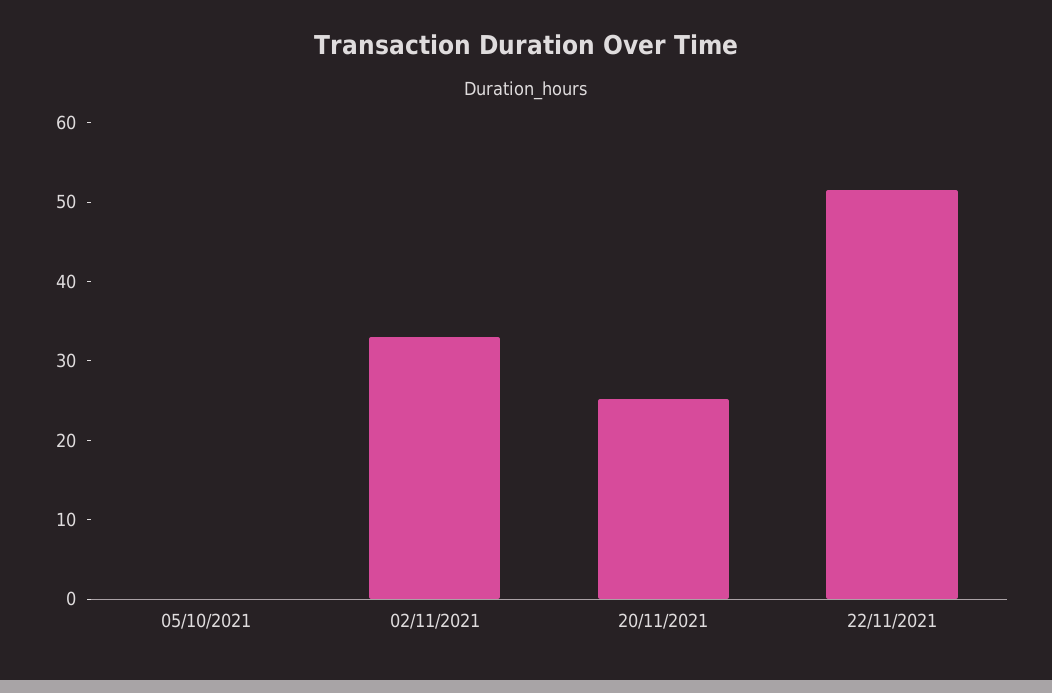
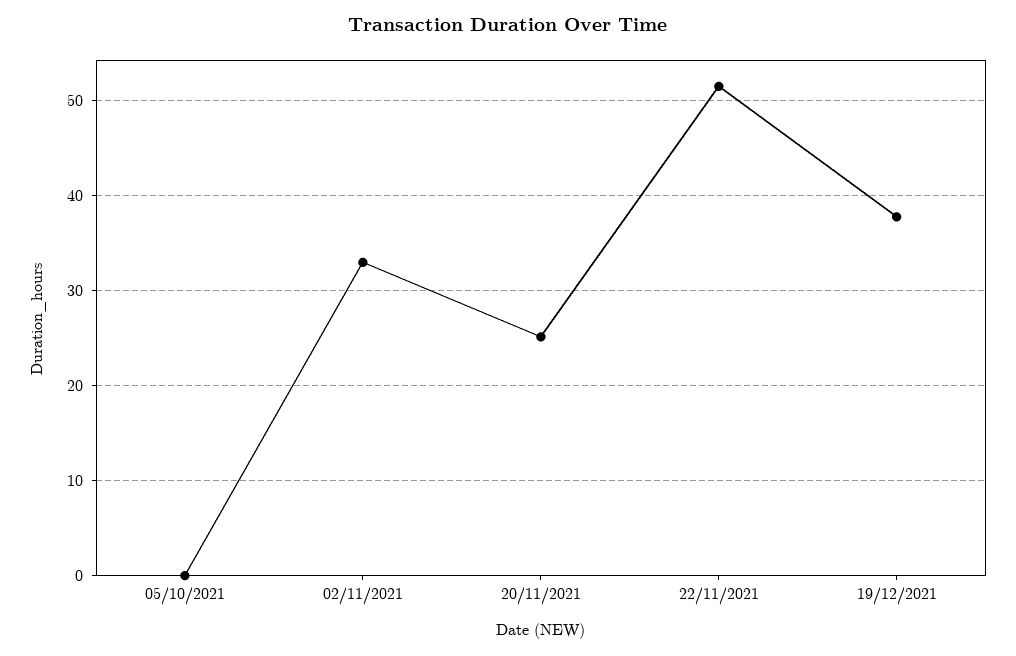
19/12/2021: none -> 38

